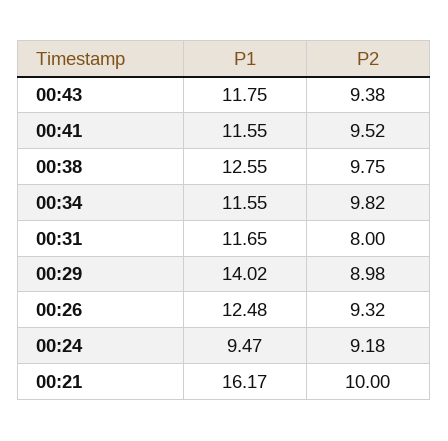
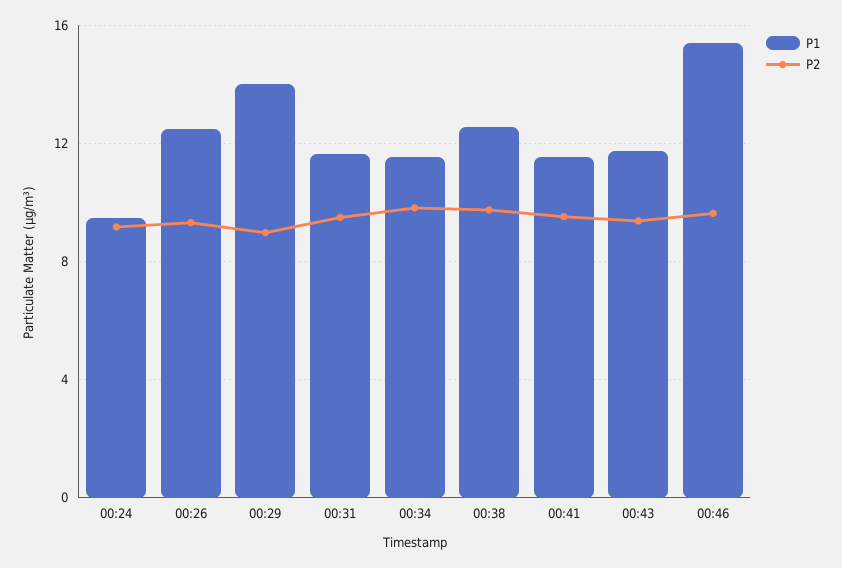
P2, 00:31: 8 -> 9.5
P1, 00:21: 16.17 -> none
P2, 00:21: 10 -> none
P1, 00:46: none -> 15.5
P2, 00:46: none -> 9.5

